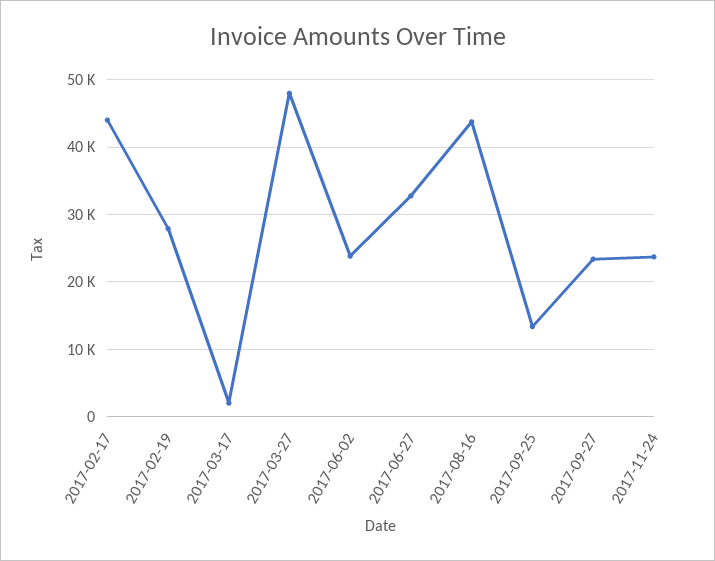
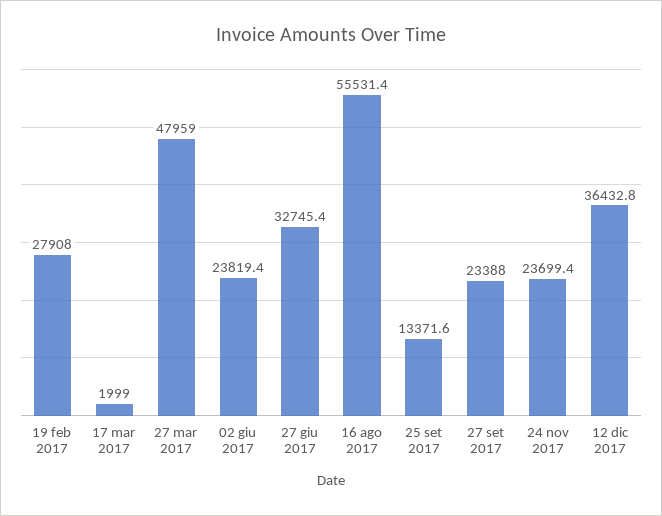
2017-02-17: 44000 -> none
2017-08-16: 44000 -> 55531.4
12 dic 2017: none -> 36432.8

